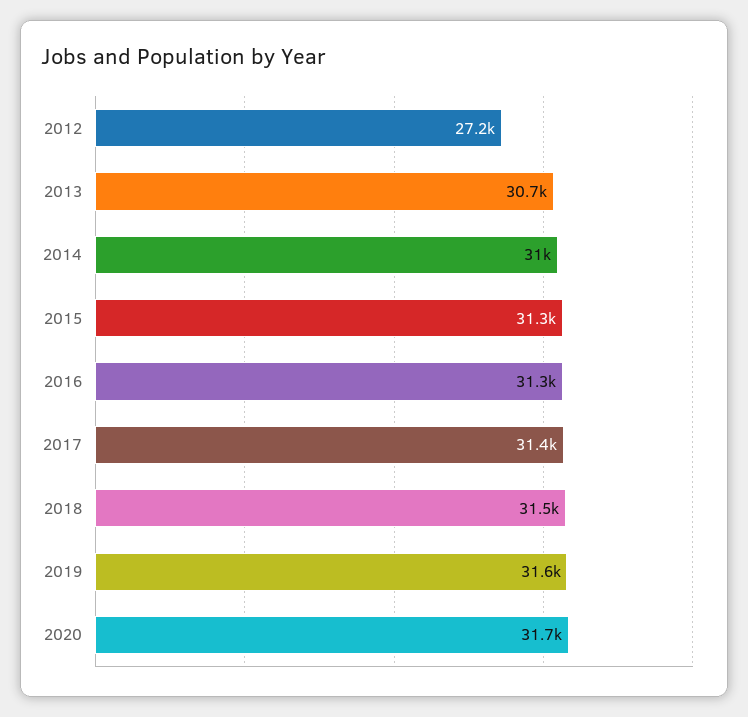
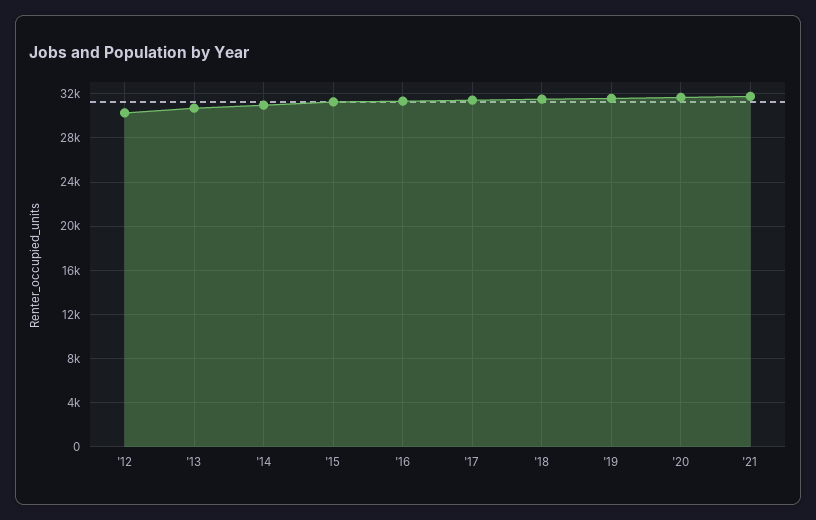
2012: 27200 -> 30000
'21: none -> 32000

